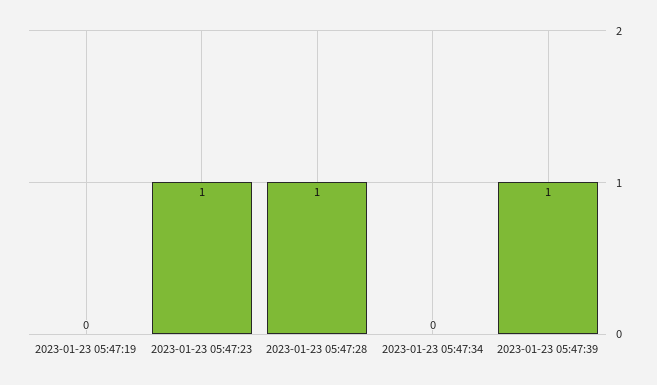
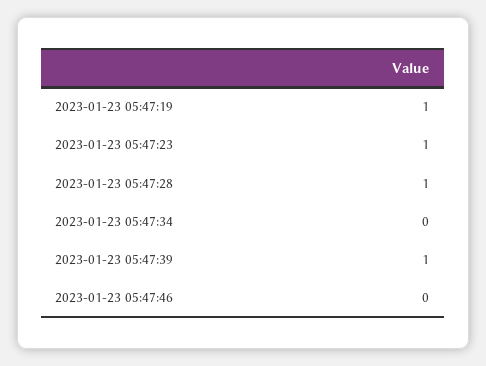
2023-01-23 05:47:19: 0 -> 1
2023-01-23 05:47:46: none -> 0

